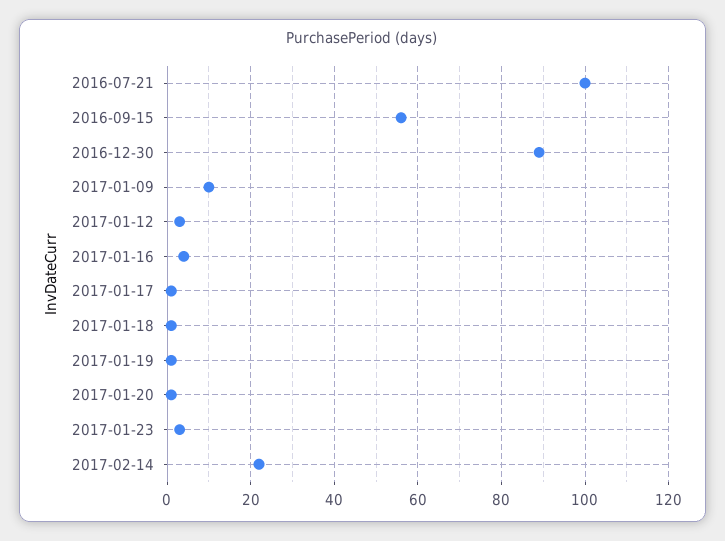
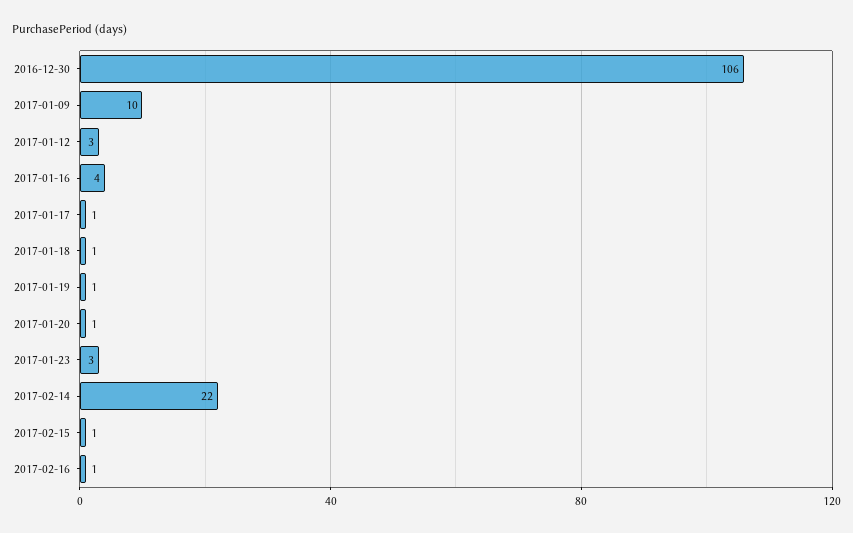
2016-07-21: 100 -> none
2016-09-15: 55 -> none
2016-12-30: 90 -> 106
2017-02-15: none -> 1
2017-02-16: none -> 1

